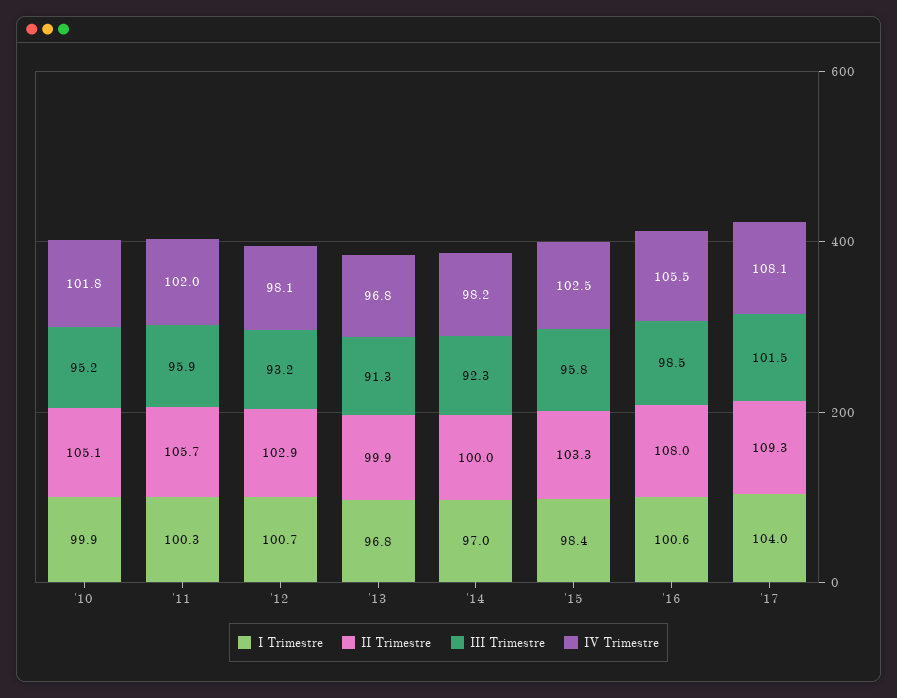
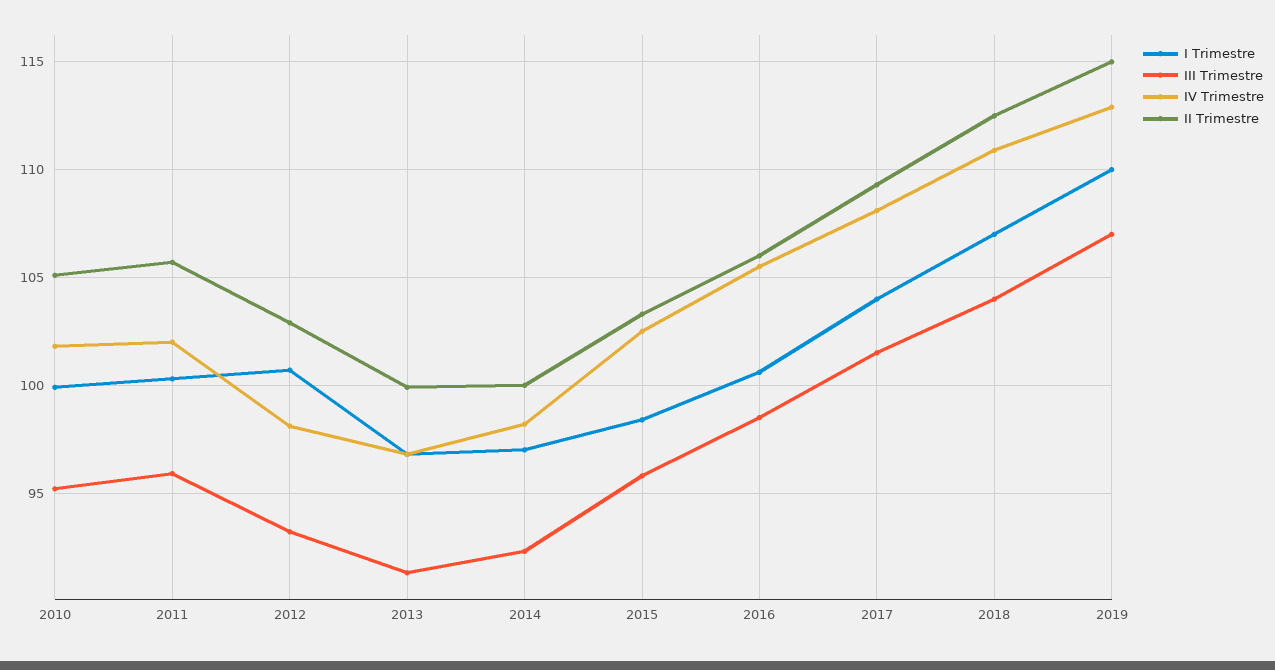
II Trimestre, '16: 108 -> 106
I Trimestre, 2018: none -> 107
III Trimestre, 2018: none -> 104
IV Trimestre, 2018: none -> 111
II Trimestre, 2018: none -> 112.5
I Trimestre, 2019: none -> 110
III Trimestre, 2019: none -> 107
IV Trimestre, 2019: none -> 113
II Trimestre, 2019: none -> 115

